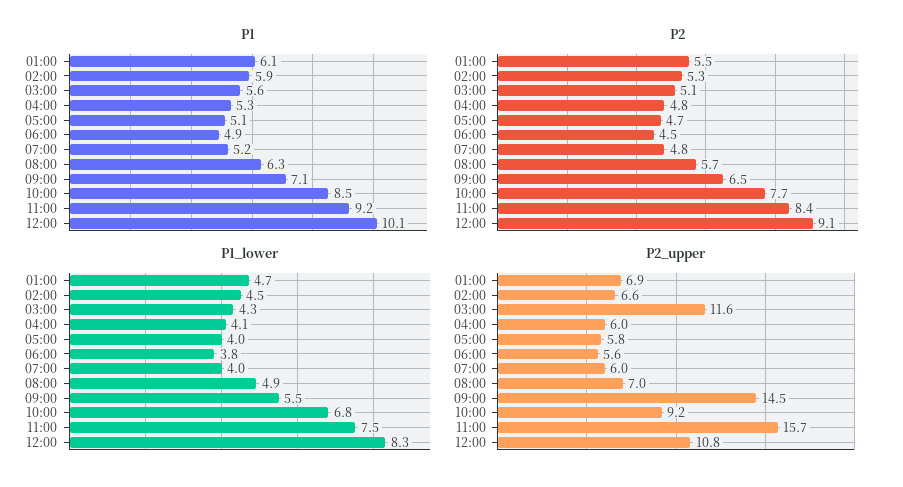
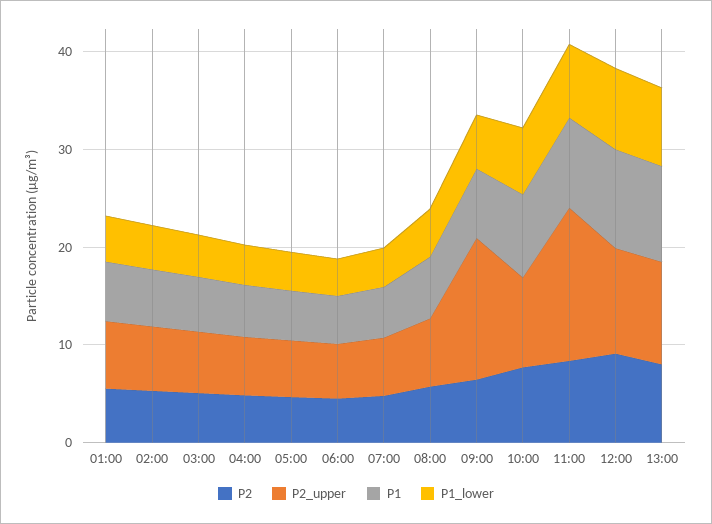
P2_upper, 03:00: 11.6 -> 6
P2, 13:00: none -> 8
P2_upper, 13:00: none -> 10
P1, 13:00: none -> 10
P1_lower, 13:00: none -> 8

